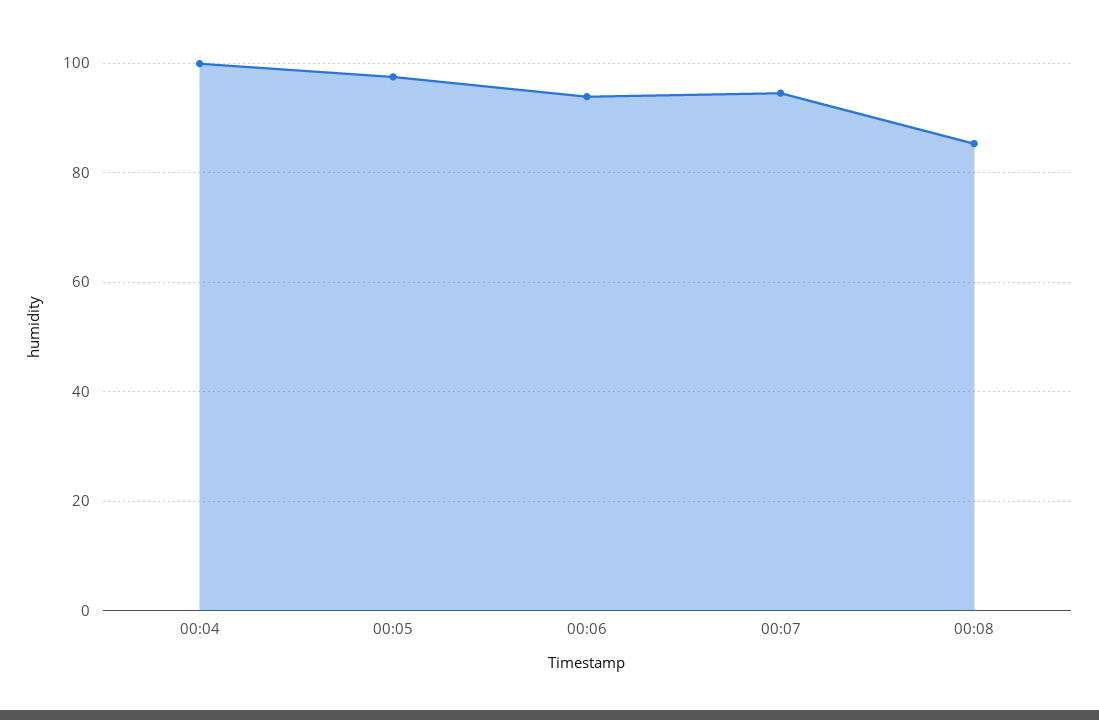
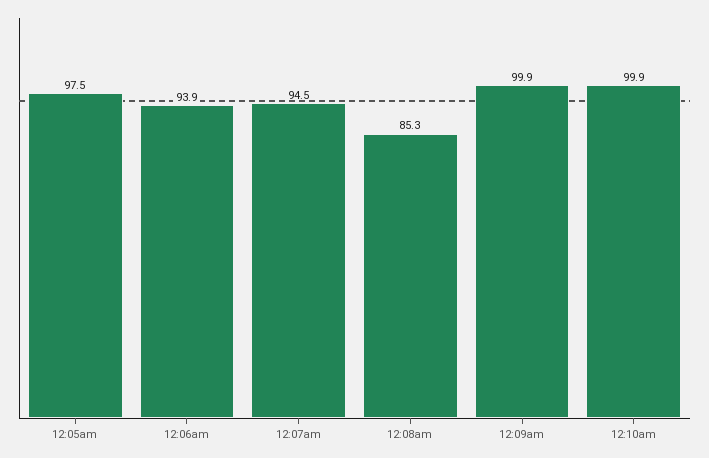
00:04: 100 -> none
12:09am: none -> 99.9
12:10am: none -> 99.9

